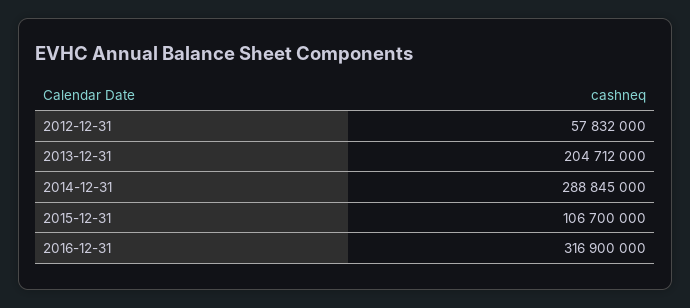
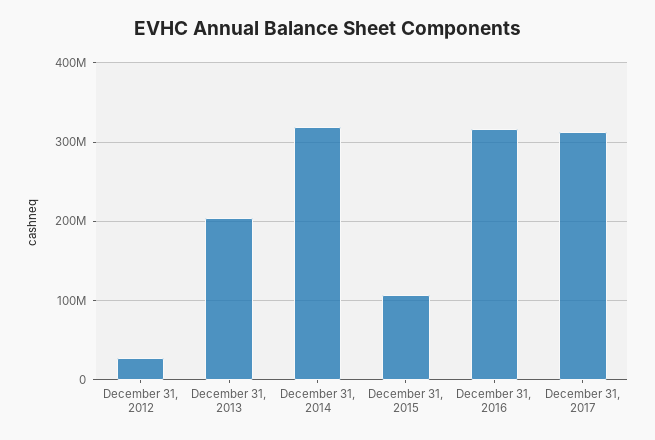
2012-12-31: 57832000 -> 30000000
2014-12-31: 288845000 -> 320000000
December 31, 2017: none -> 310000000

